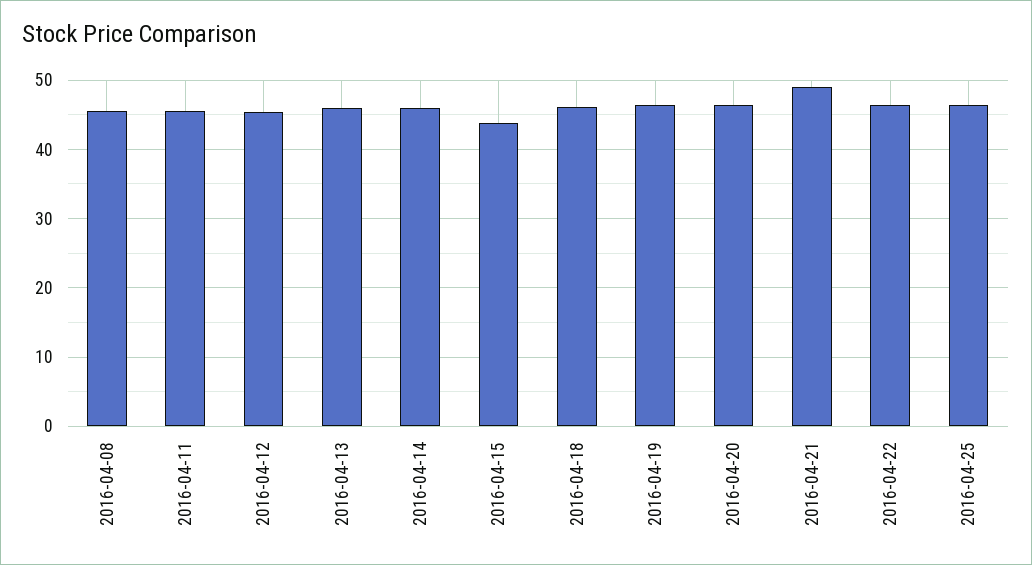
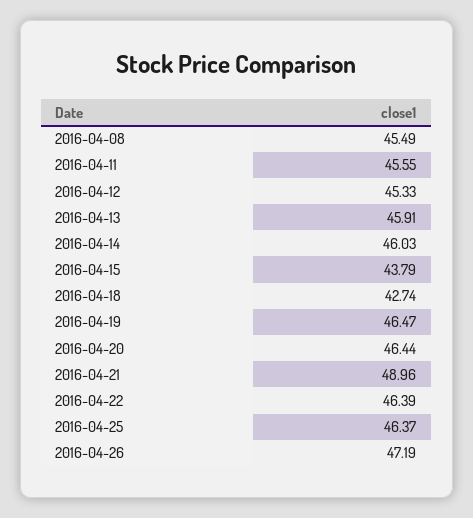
2016-04-18: 46 -> 42.74
2016-04-26: none -> 47.19

